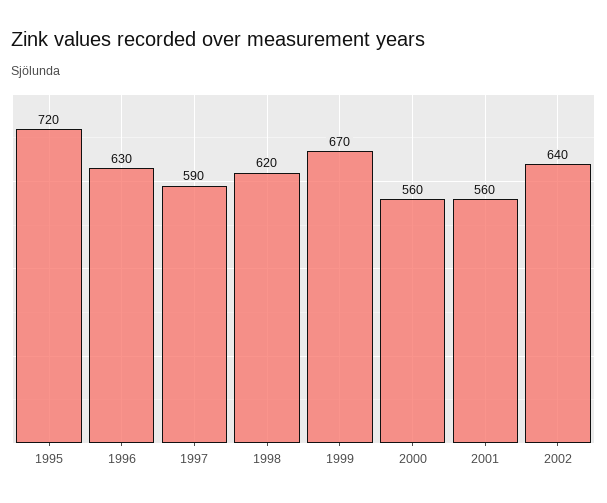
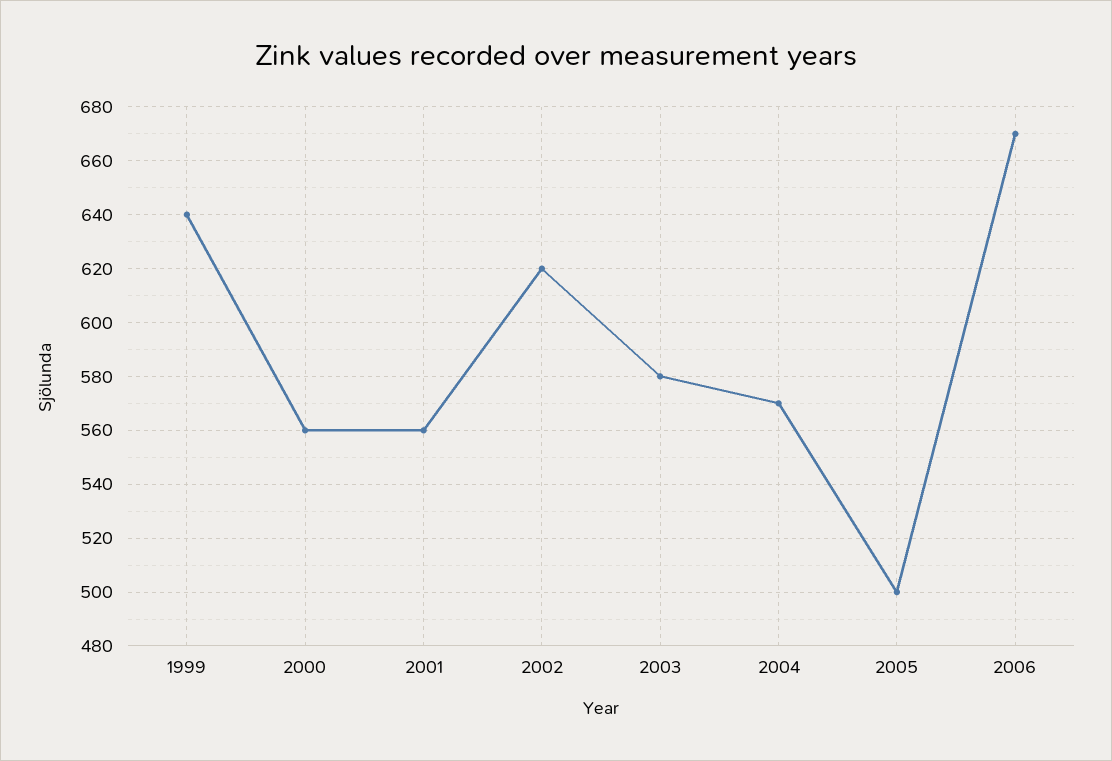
1995: 720 -> none
1996: 630 -> none
1997: 590 -> none
1998: 620 -> none
1999: 670 -> 640
2002: 640 -> 620
2003: none -> 580
2004: none -> 570
2005: none -> 500
2006: none -> 670

